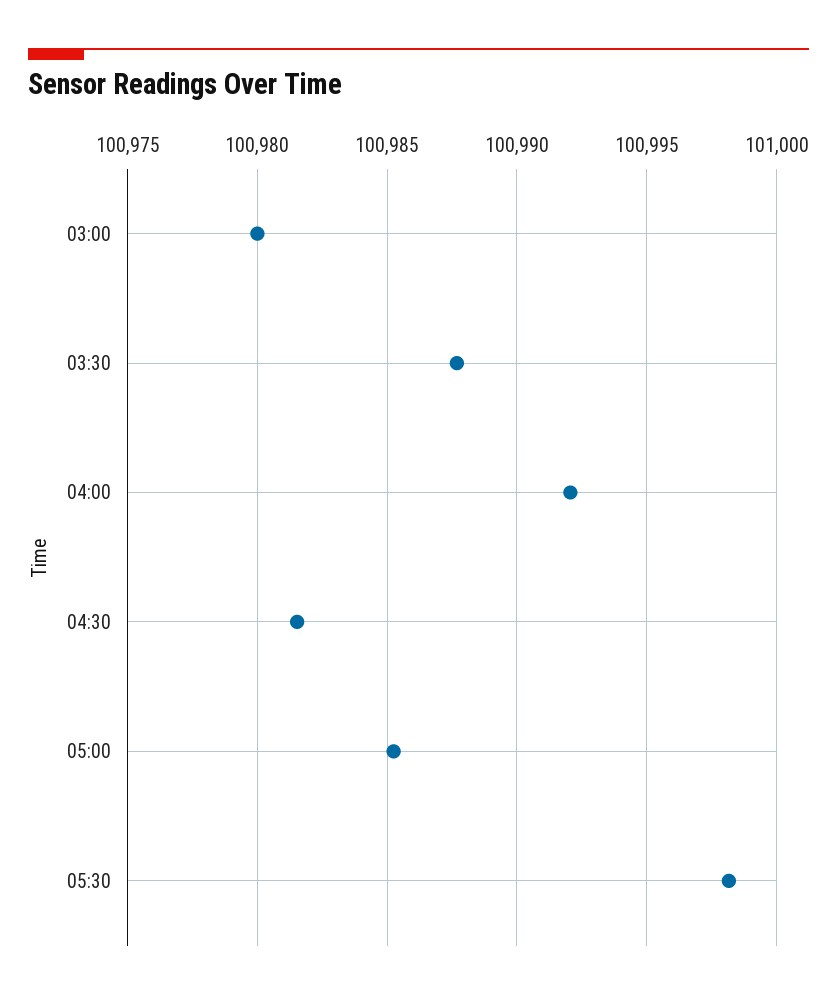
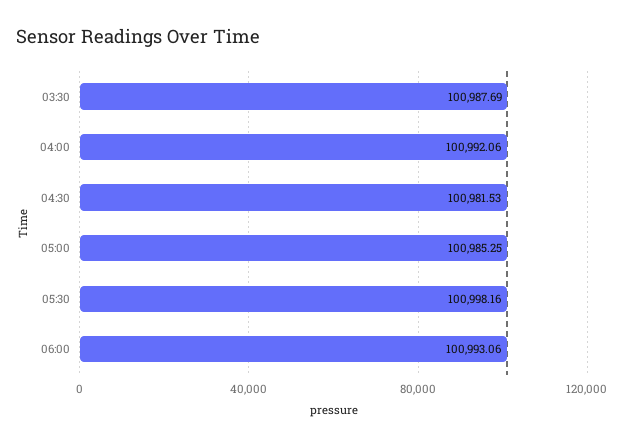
03:00: 100980 -> none
06:00: none -> 100993.06

